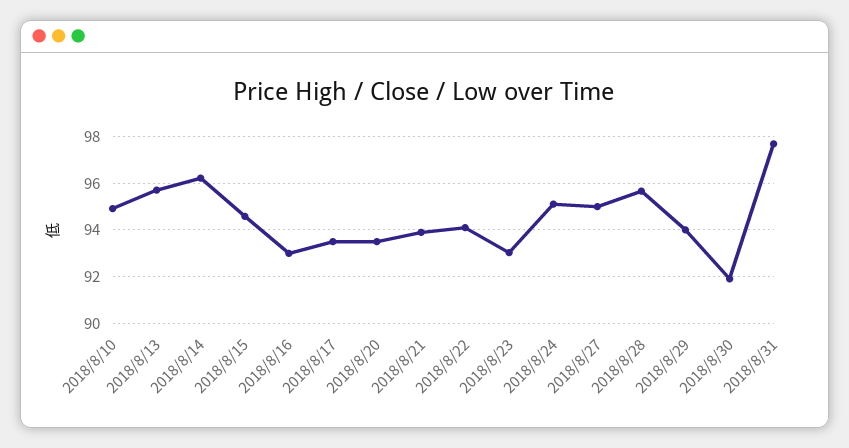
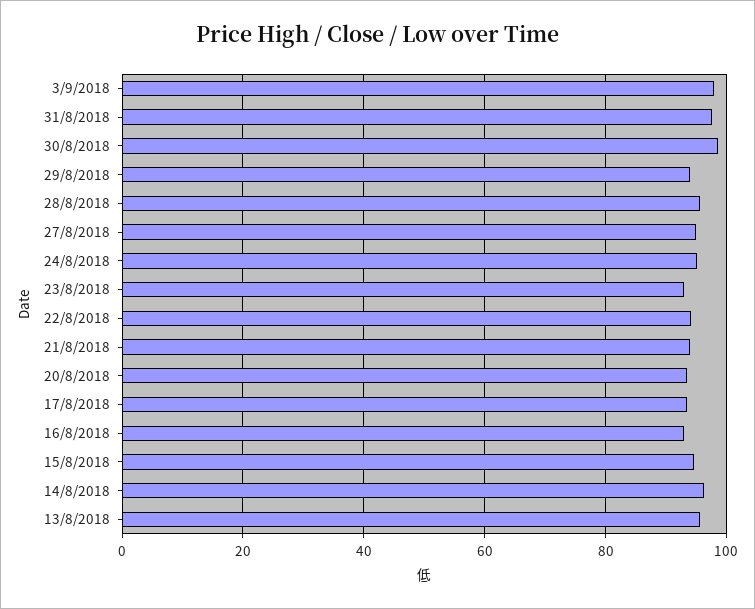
2018/8/10: 95 -> none
2018/8/30: 92 -> 98
3/9/2018: none -> 98

